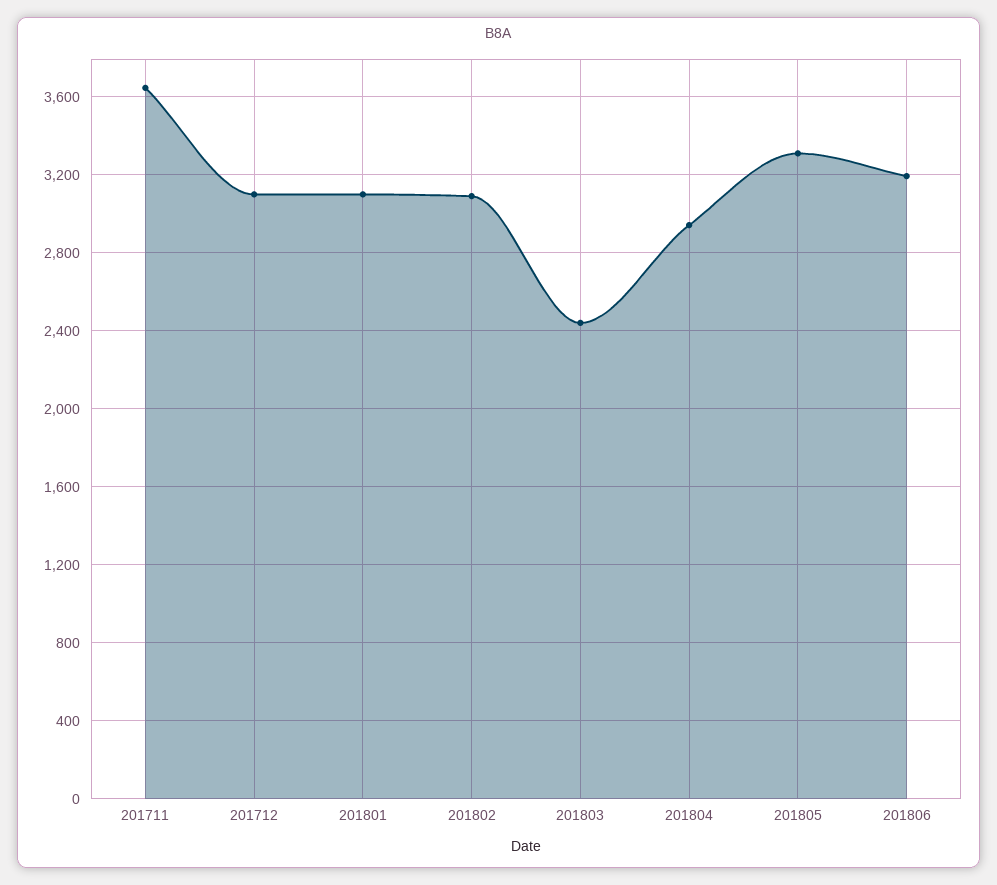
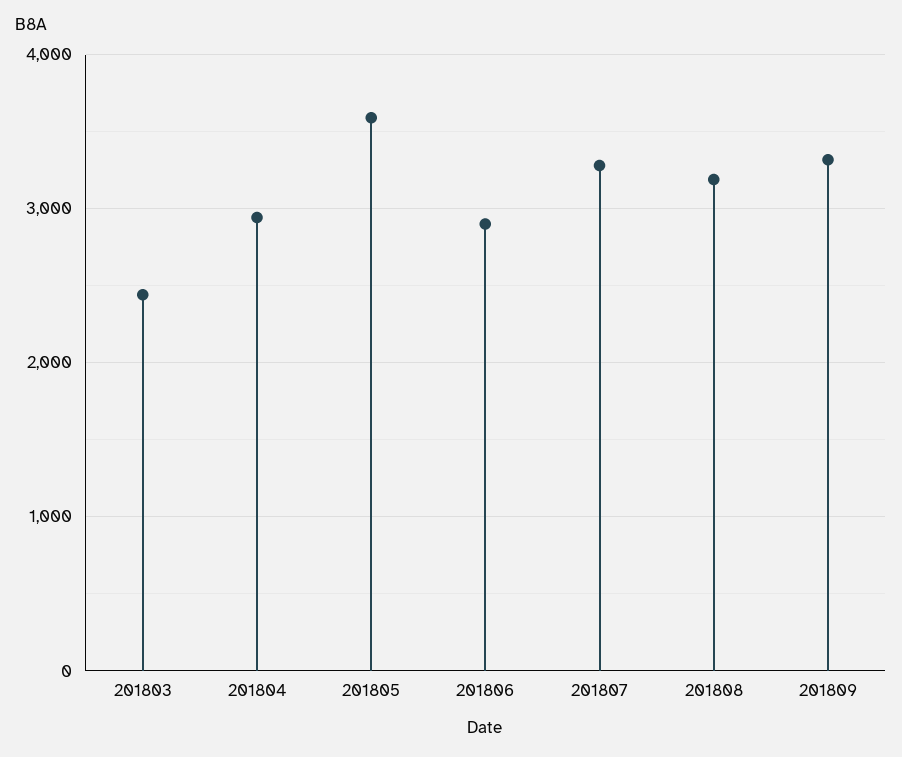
201711: 3650 -> none
201712: 3100 -> none
201801: 3100 -> none
201802: 3100 -> none
201805: 3300 -> 3600
201806: 3200 -> 2900
201807: none -> 3300
201808: none -> 3200
201809: none -> 3300

